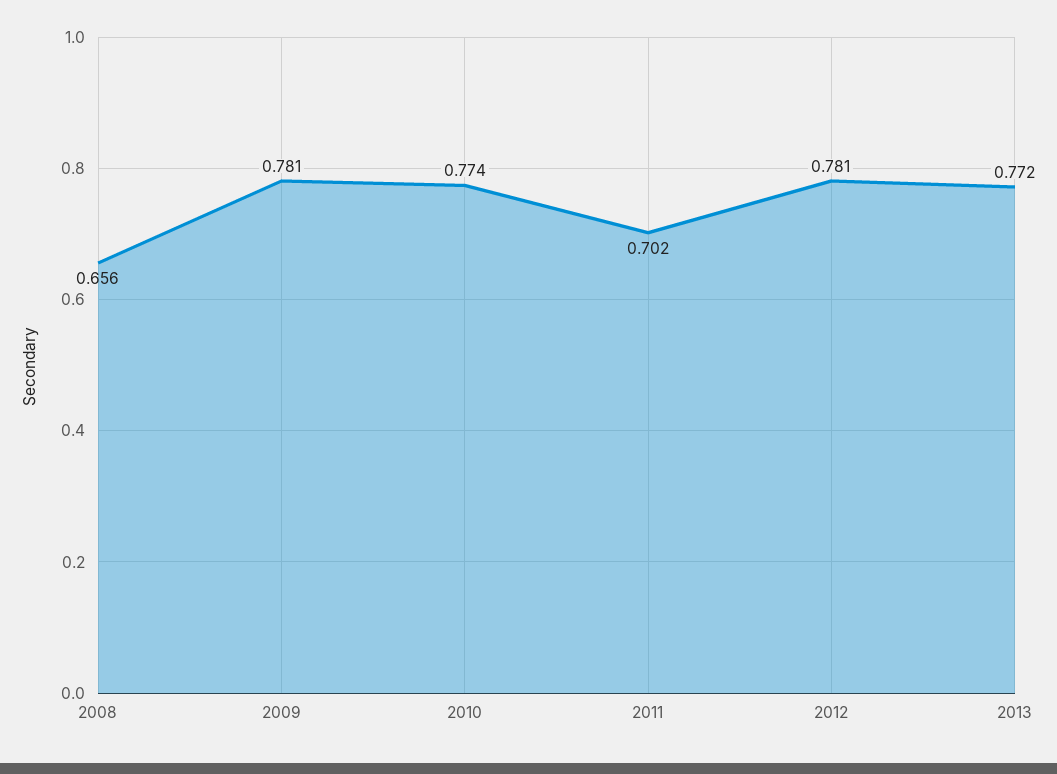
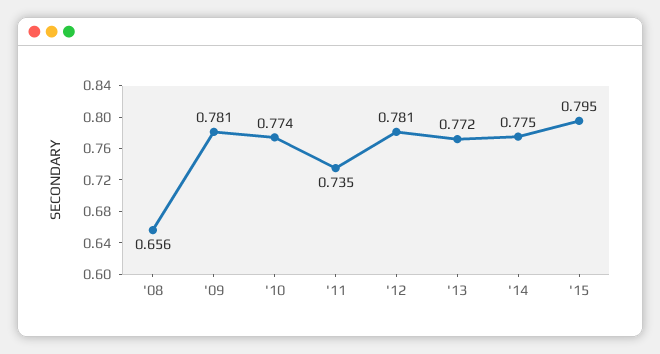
2011: 0.702 -> 0.735
'14: none -> 0.775
'15: none -> 0.795

